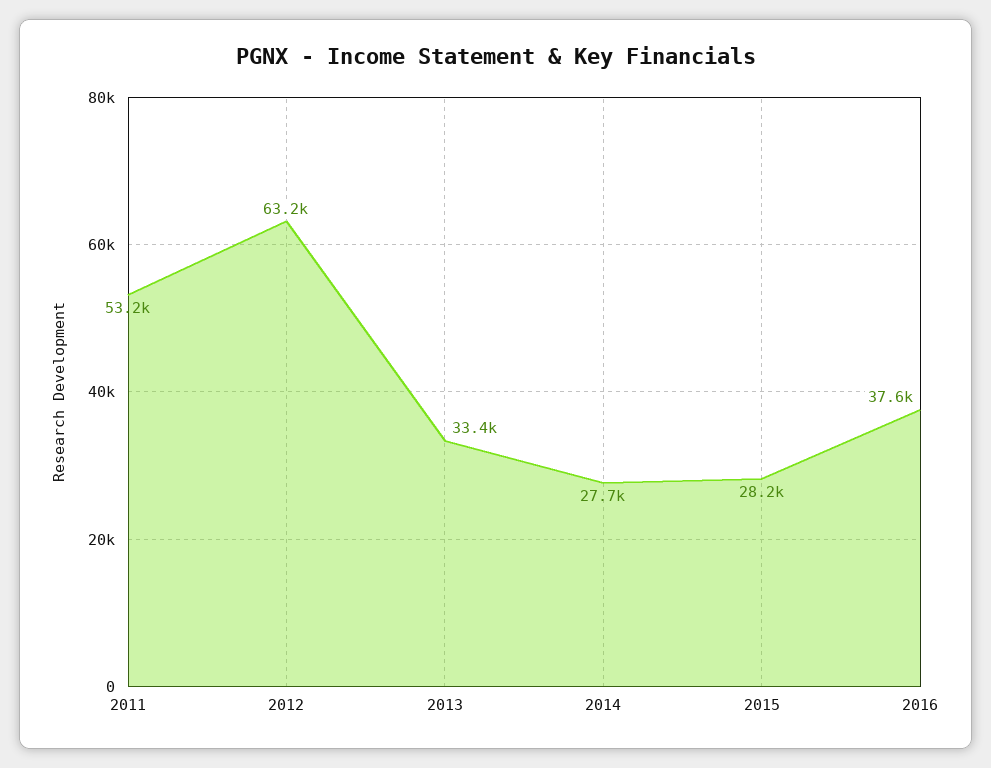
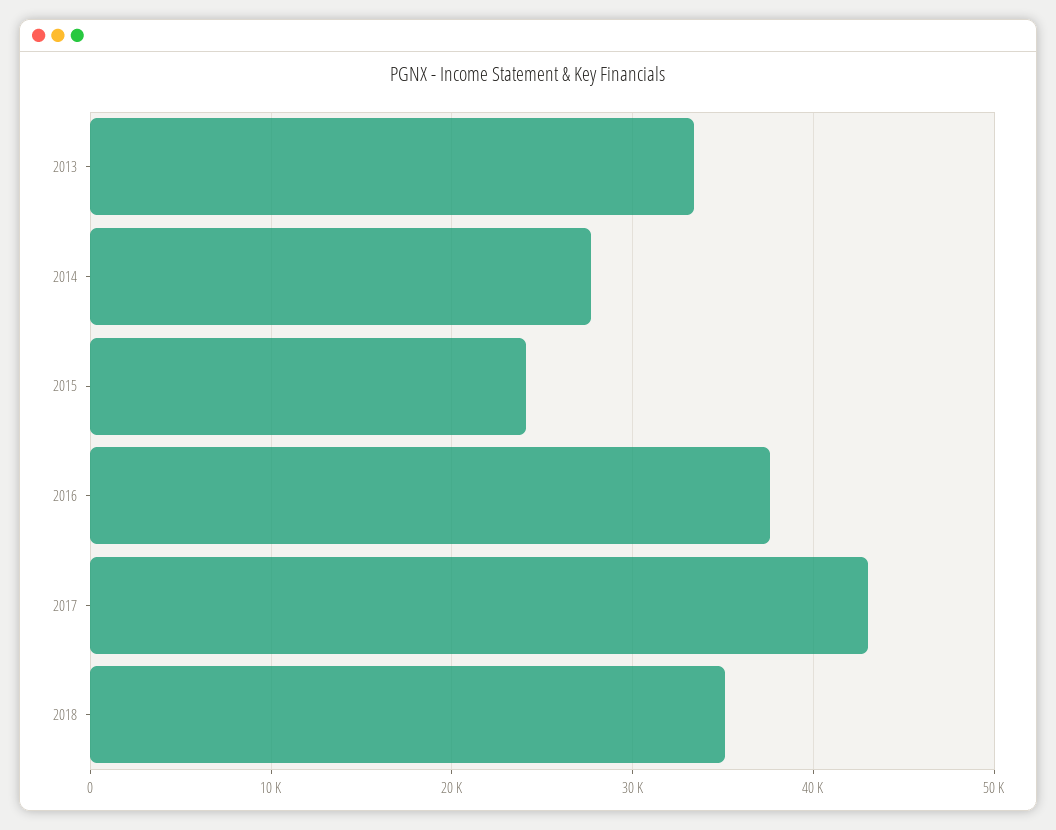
2011: 53200 -> none
2012: 63200 -> none
2015: 28200 -> 24000
2017: none -> 43000
2018: none -> 35000

